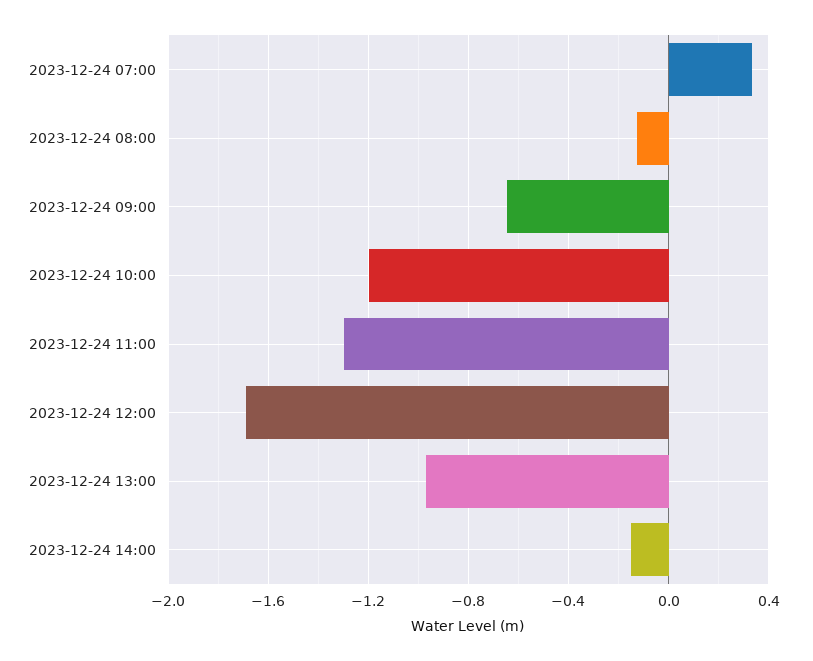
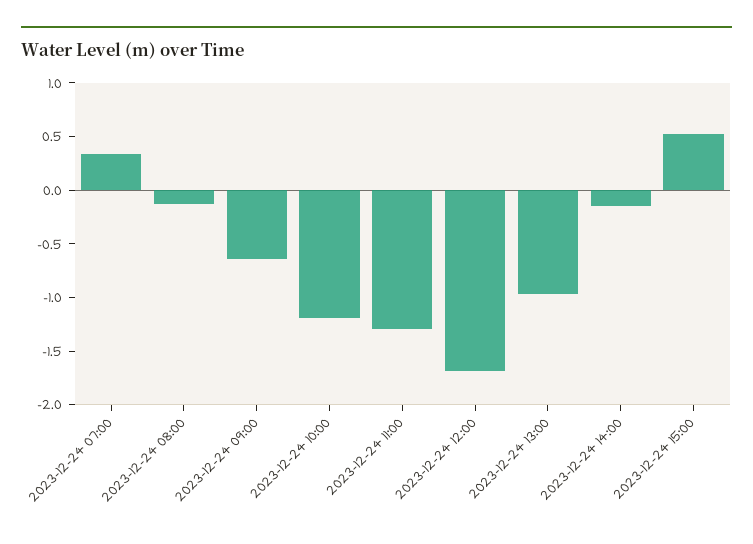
2023-12-24 15:00: none -> 0.5

